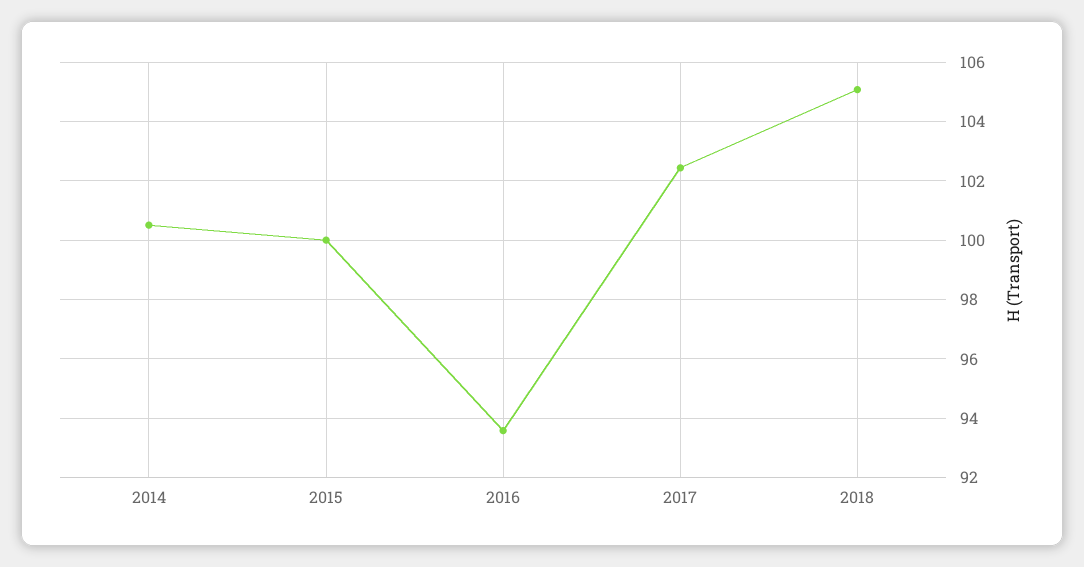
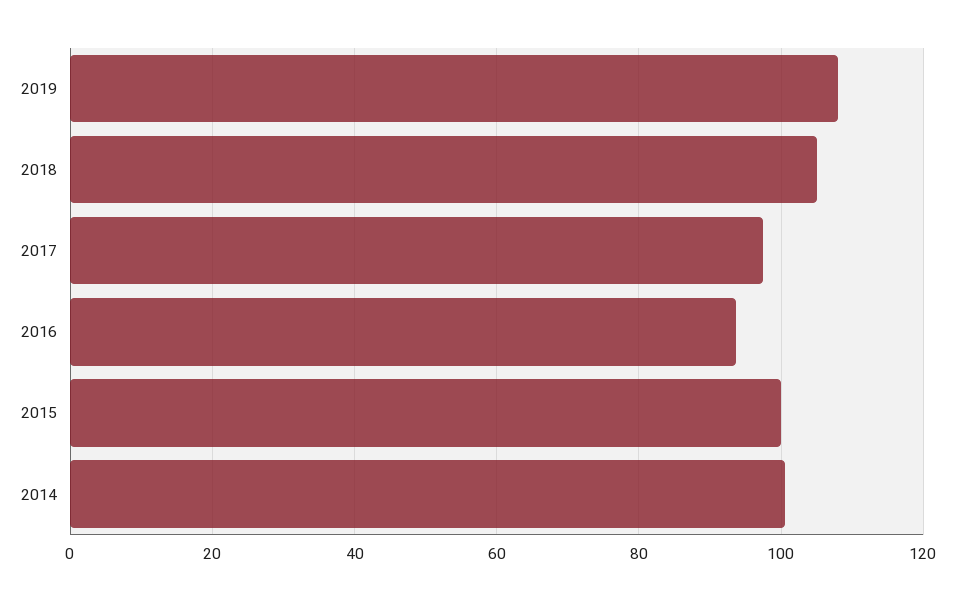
2017: 102.5 -> 98
2019: none -> 108

